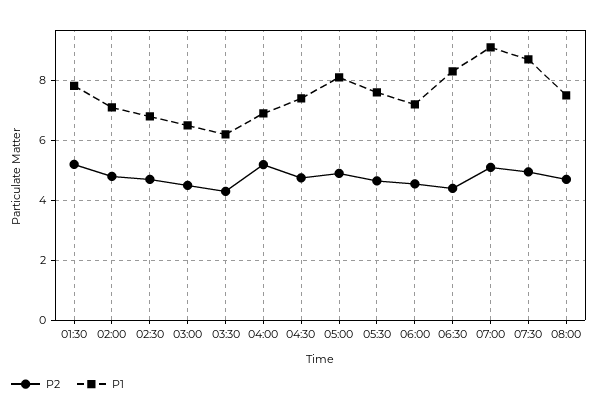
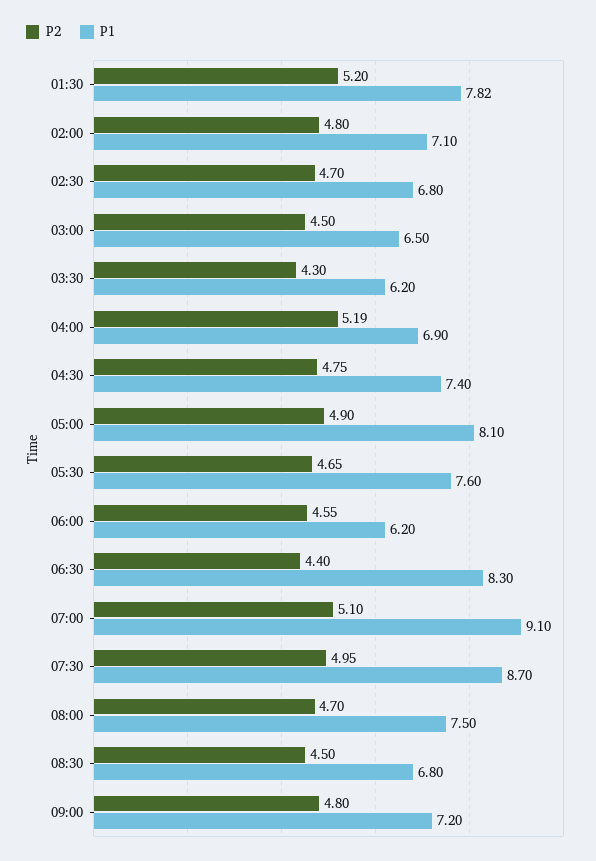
P1, 06:00: 7.2 -> 6.2
P2, 08:30: none -> 4.5
P1, 08:30: none -> 6.8
P2, 09:00: none -> 4.8
P1, 09:00: none -> 7.2

